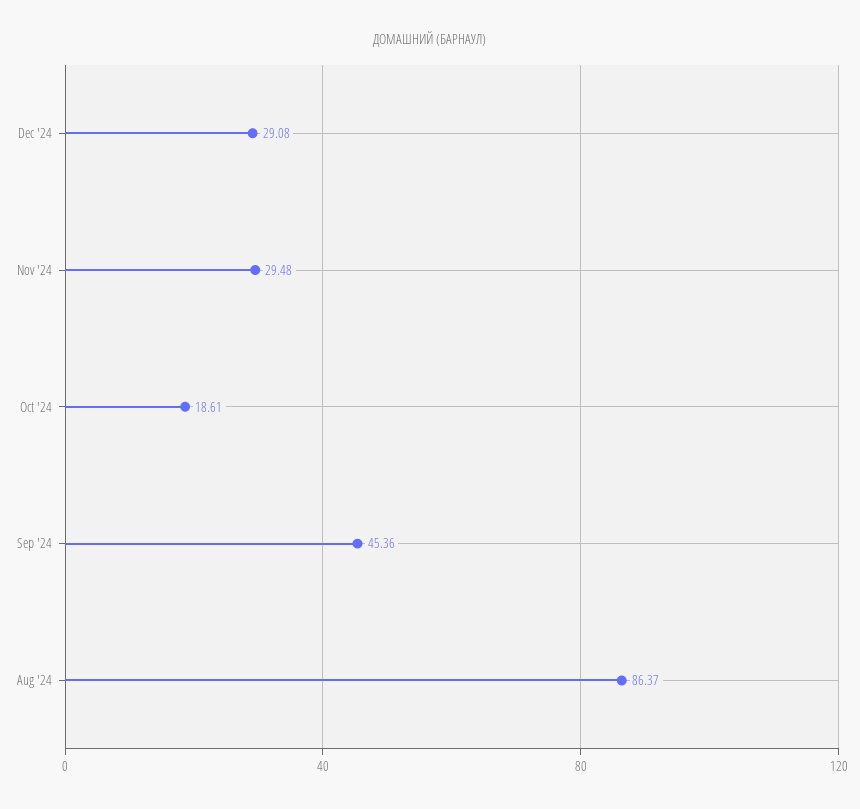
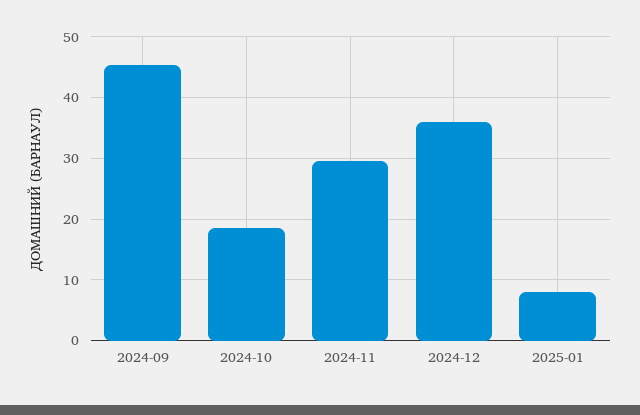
Dec '24: 29.08 -> 36
Aug '24: 86.37 -> none
2025-01: none -> 8

